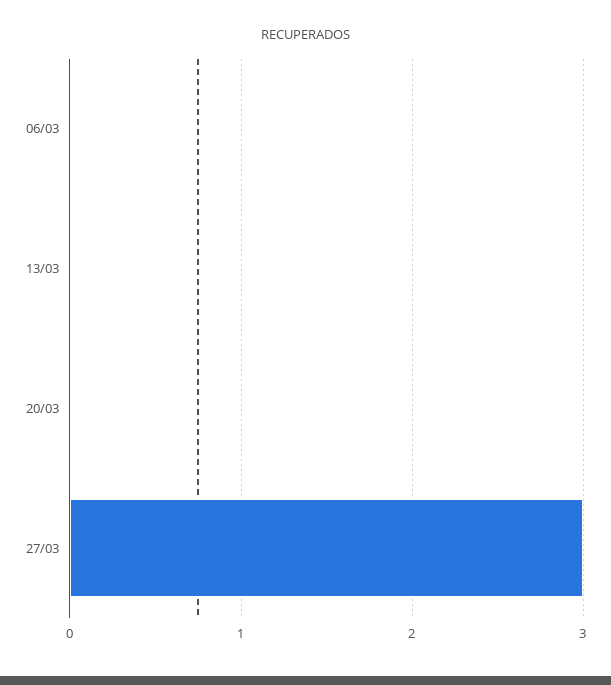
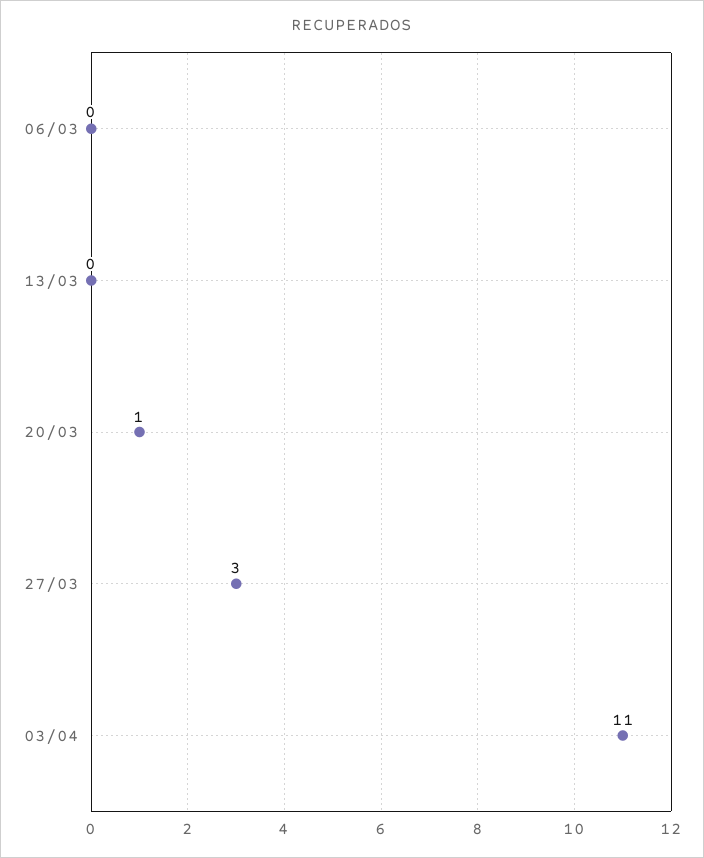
20/03: 0 -> 1
03/04: none -> 11

